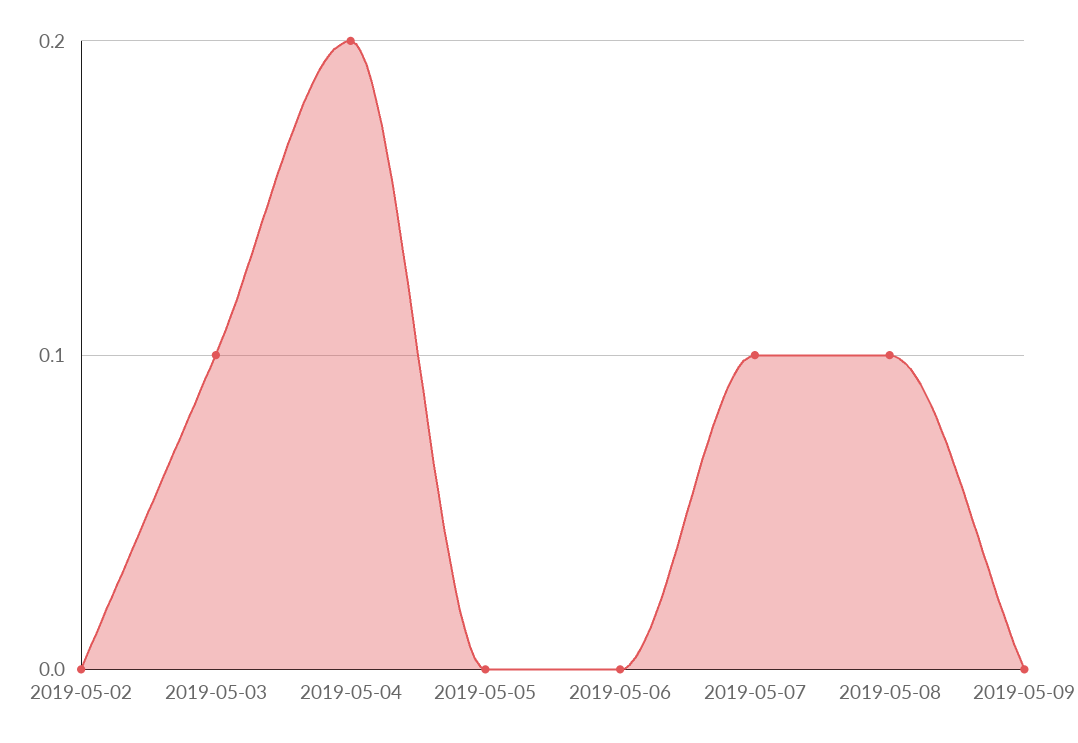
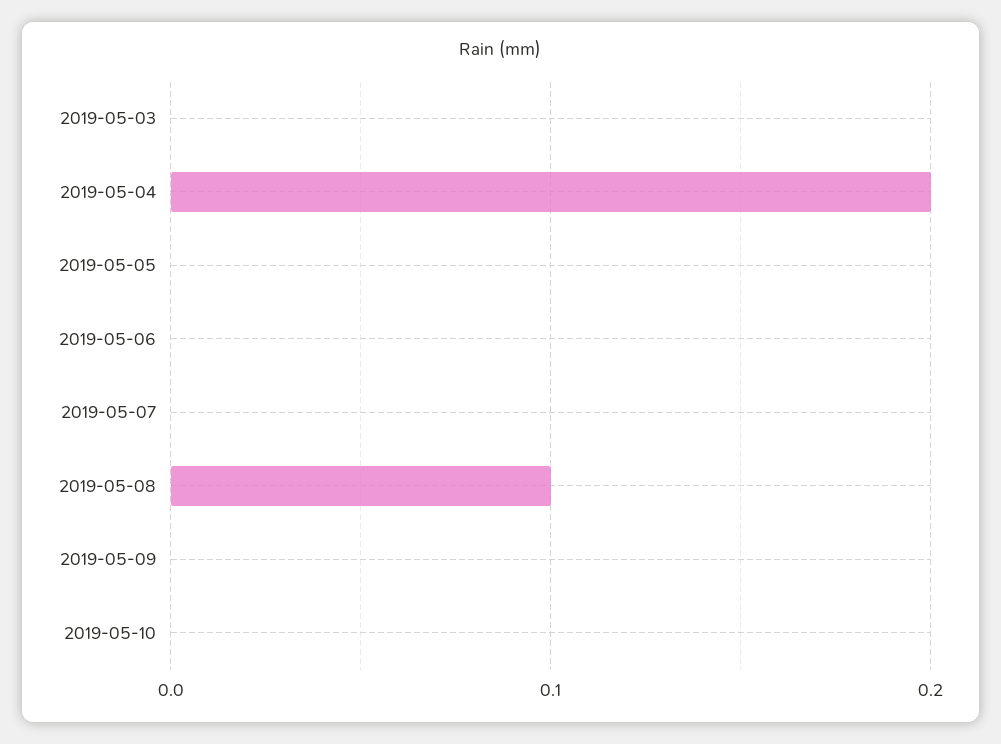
2019-05-02: 0 -> none
2019-05-03: 0.1 -> 0
2019-05-07: 0.1 -> 0
2019-05-10: none -> 0

